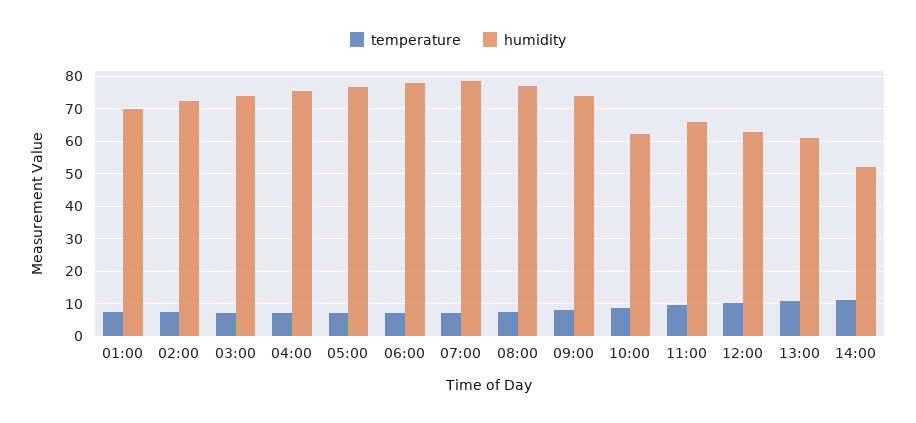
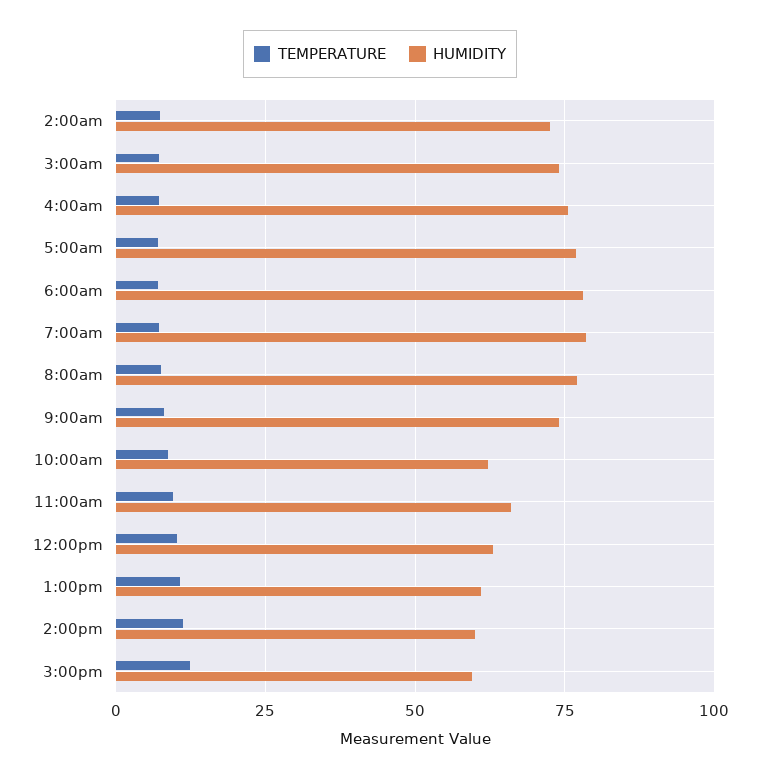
temperature, 01:00: 8 -> none
humidity, 01:00: 70 -> none
humidity, 14:00: 52 -> 60
temperature, 3:00pm: none -> 12.5
humidity, 3:00pm: none -> 60

